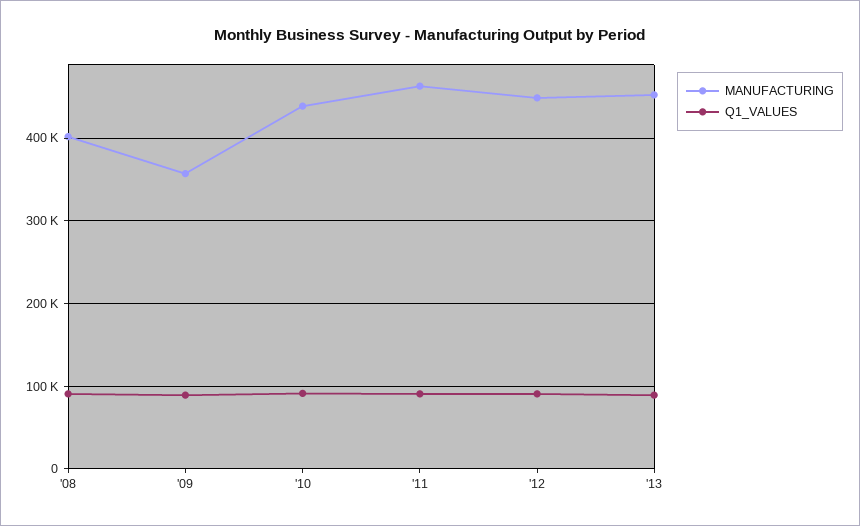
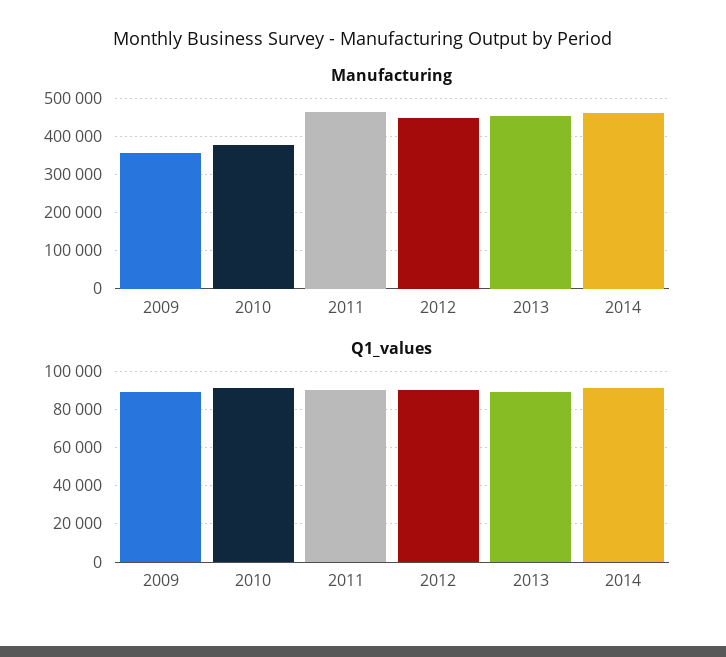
MANUFACTURING, '08: 400000 -> none
Q1_VALUES, '08: 90000 -> none
MANUFACTURING, '10: 440000 -> 380000
MANUFACTURING, 2014: none -> 460000
Q1_VALUES, 2014: none -> 90000

